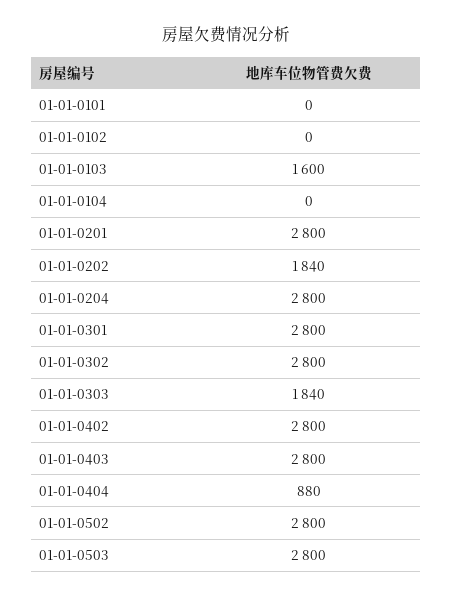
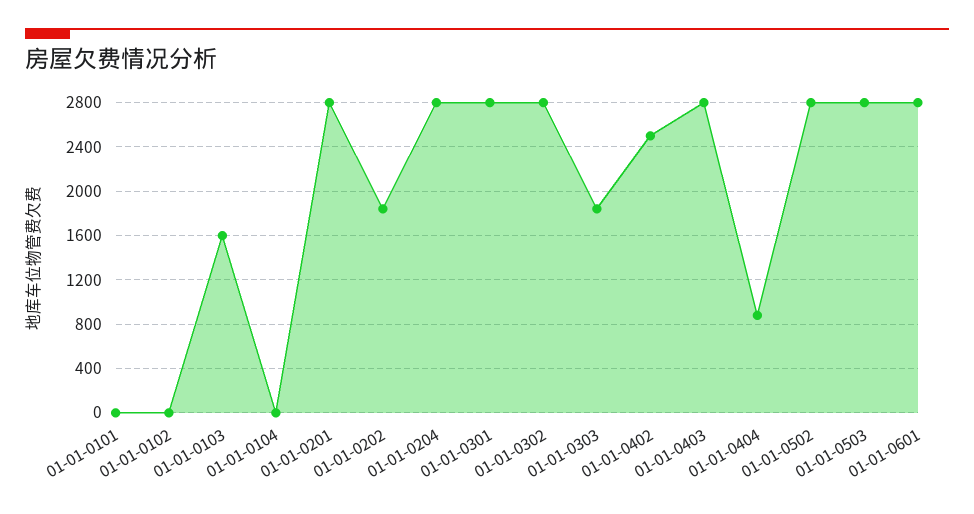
01-01-0402: 2800 -> 2500
01-01-0601: none -> 2800

